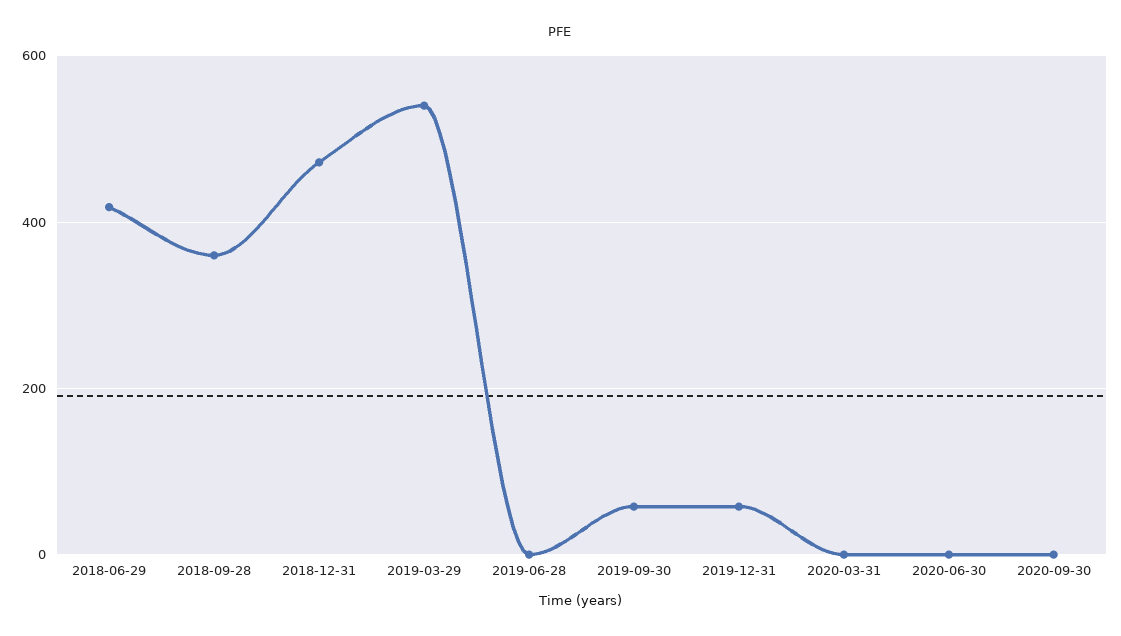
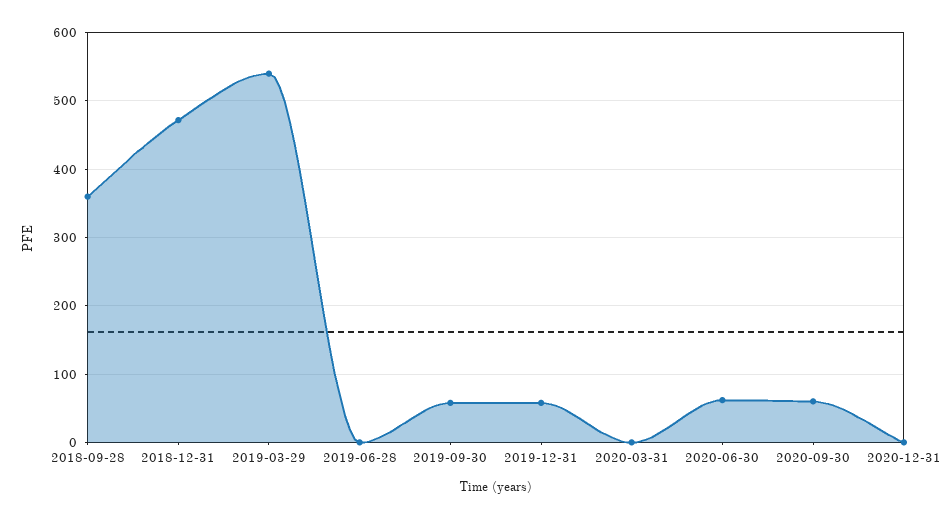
2018-06-29: 420 -> none
2020-06-30: 0 -> 60
2020-09-30: 0 -> 60
2020-12-31: none -> 0

